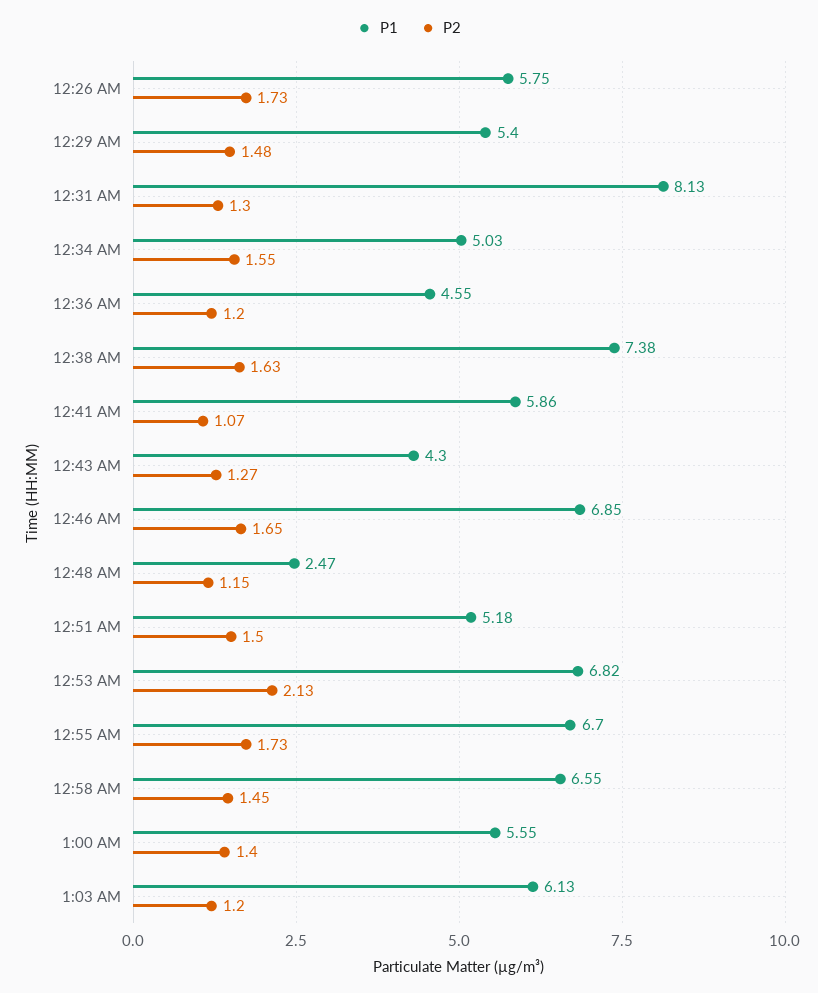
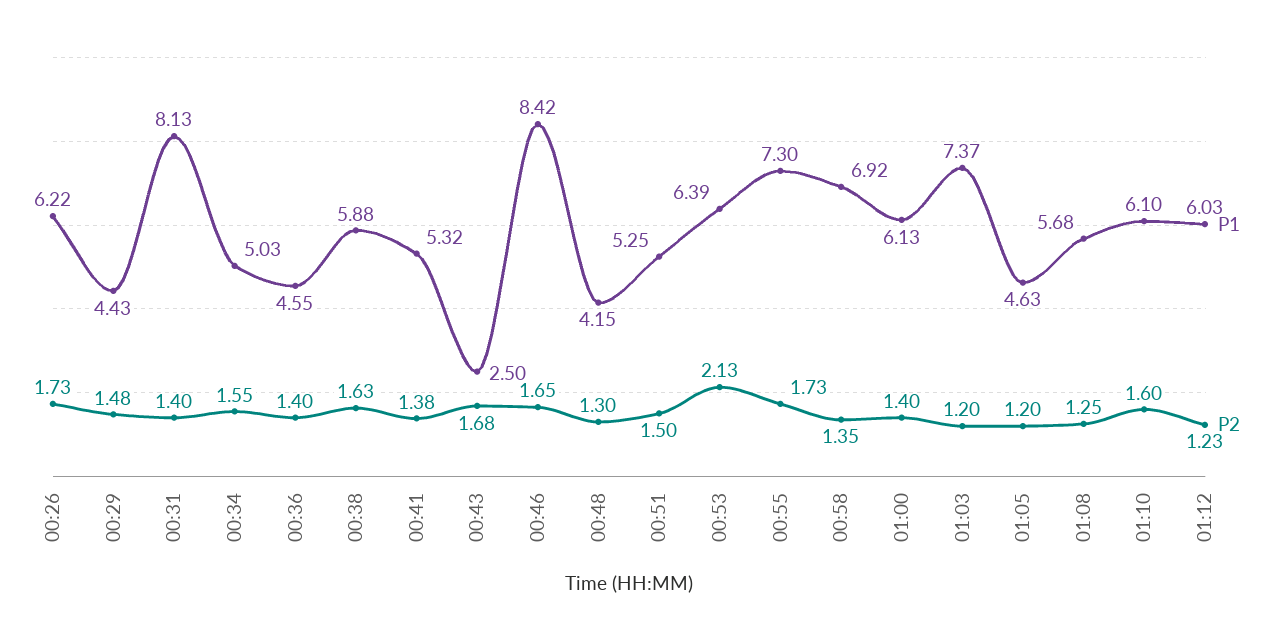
P1, 12:26 AM: 5.75 -> 6.22
P1, 12:29 AM: 5.4 -> 4.43
P2, 12:31 AM: 1.3 -> 1.4
P2, 12:36 AM: 1.2 -> 1.4
P1, 12:38 AM: 7.38 -> 5.88
P1, 12:41 AM: 5.86 -> 5.32
P2, 12:41 AM: 1.07 -> 1.38
P1, 12:43 AM: 4.3 -> 2.5
P2, 12:43 AM: 1.27 -> 1.68
P1, 12:46 AM: 6.85 -> 8.42
P1, 12:48 AM: 2.47 -> 4.15
P2, 12:48 AM: 1.15 -> 1.3
P1, 12:51 AM: 5.18 -> 5.25
P1, 12:53 AM: 6.82 -> 6.39
P1, 12:55 AM: 6.7 -> 7.3
P1, 12:58 AM: 6.55 -> 6.92
P2, 12:58 AM: 1.45 -> 1.35
P1, 1:00 AM: 5.55 -> 6.13
P1, 1:03 AM: 6.13 -> 7.37
P1, 01:05: none -> 4.63
P2, 01:05: none -> 1.2
P1, 01:08: none -> 5.68
P2, 01:08: none -> 1.25
P1, 01:10: none -> 6.1
P2, 01:10: none -> 1.6
P1, 01:12: none -> 6.03
P2, 01:12: none -> 1.23

